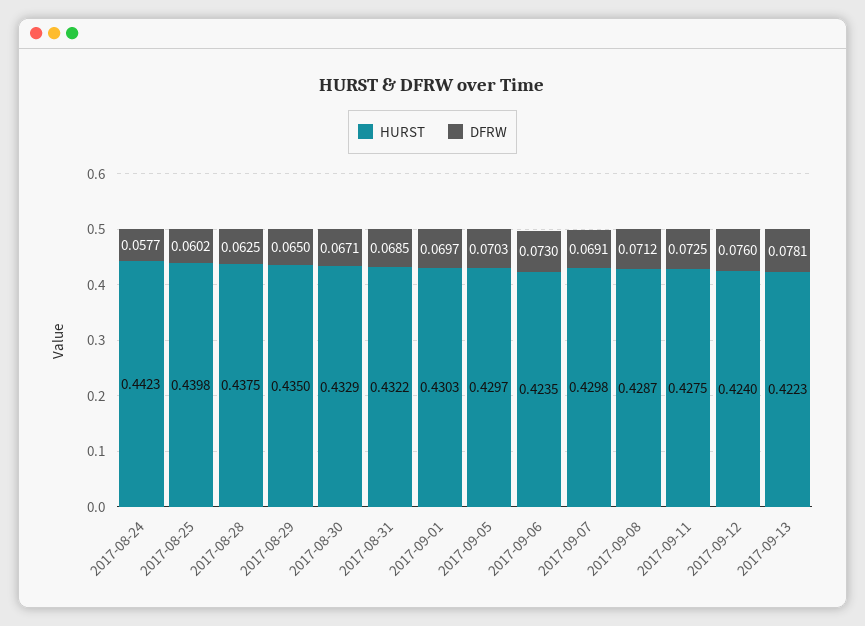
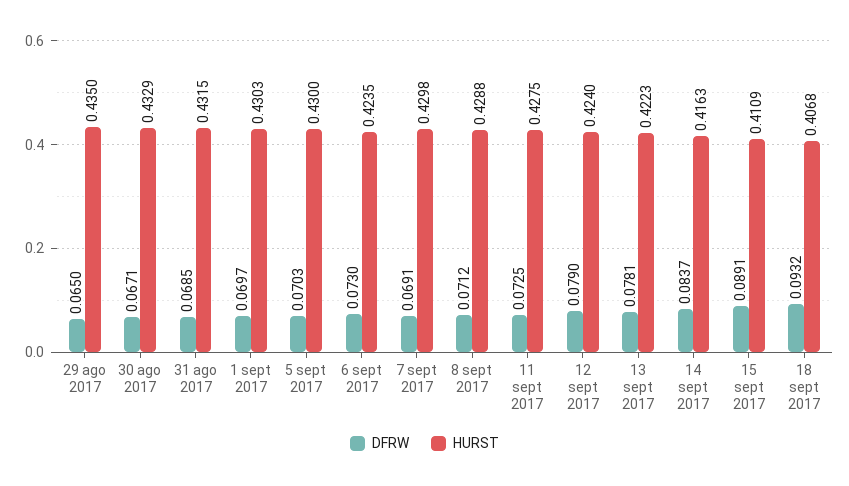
HURST, 2017-08-24: 0.4423 -> none
DFRW, 2017-08-24: 0.0577 -> none
HURST, 2017-08-25: 0.4398 -> none
DFRW, 2017-08-25: 0.0602 -> none
HURST, 2017-08-28: 0.4375 -> none
DFRW, 2017-08-28: 0.0625 -> none
HURST, 2017-08-31: 0.4322 -> 0.4315
HURST, 2017-09-05: 0.4297 -> 0.43
HURST, 2017-09-08: 0.4287 -> 0.4288
DFRW, 2017-09-12: 0.076 -> 0.079
DFRW, 14 sept 2017: none -> 0.0837
HURST, 14 sept 2017: none -> 0.4163
DFRW, 15 sept 2017: none -> 0.0891
HURST, 15 sept 2017: none -> 0.4109
DFRW, 18 sept 2017: none -> 0.0932
HURST, 18 sept 2017: none -> 0.4068

